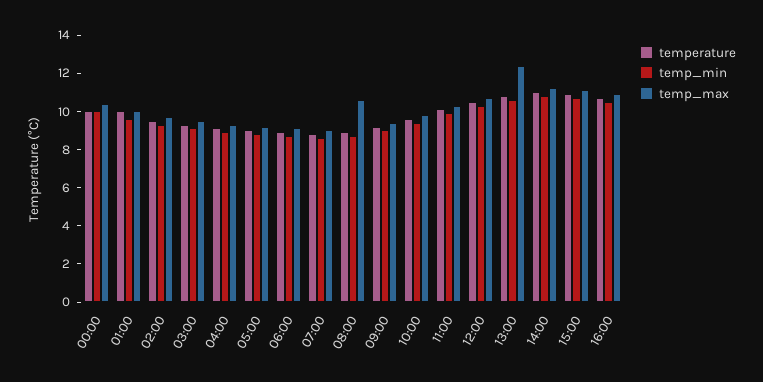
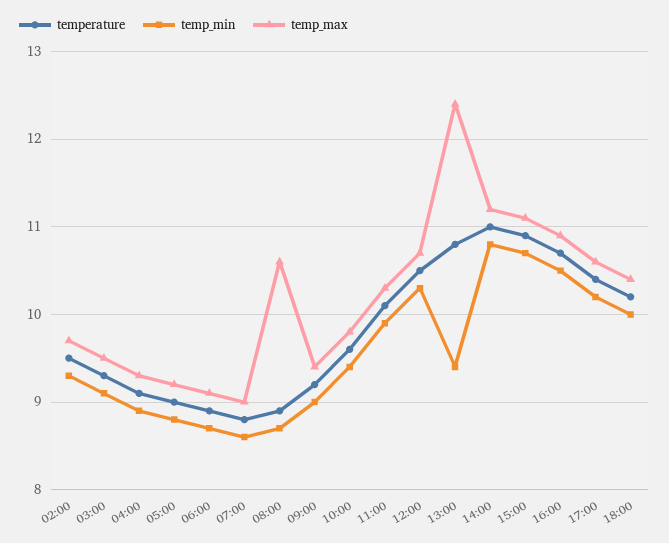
temperature, 00:00: 10 -> none
temp_min, 00:00: 10 -> none
temp_max, 00:00: 10.5 -> none
temperature, 01:00: 10 -> none
temp_min, 01:00: 9.5 -> none
temp_max, 01:00: 10 -> none
temp_min, 13:00: 10.5 -> 9.4
temperature, 17:00: none -> 10.4
temp_min, 17:00: none -> 10.2
temp_max, 17:00: none -> 10.6
temperature, 18:00: none -> 10.2
temp_min, 18:00: none -> 10
temp_max, 18:00: none -> 10.4

